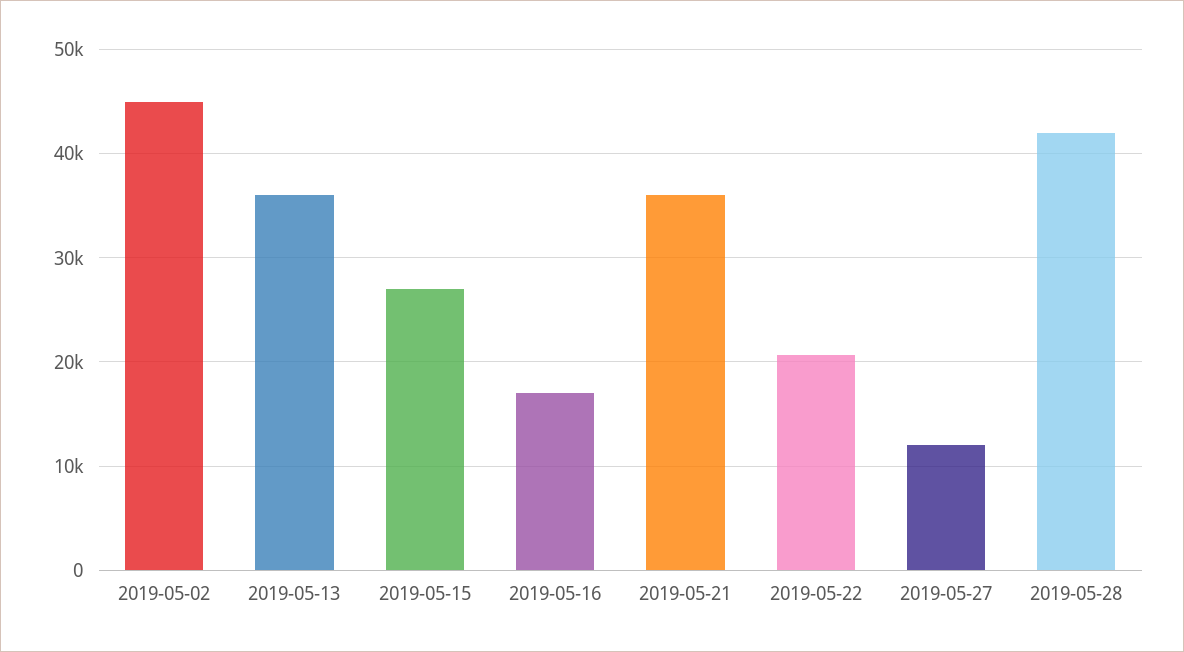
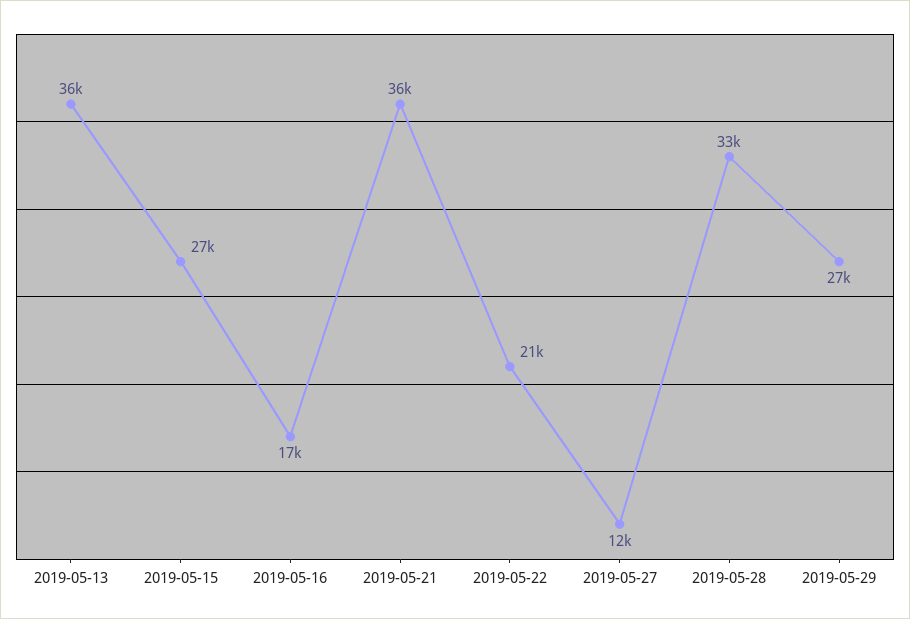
2019-05-02: 45000 -> none
2019-05-28: 42000 -> 33000
2019-05-29: none -> 27000

